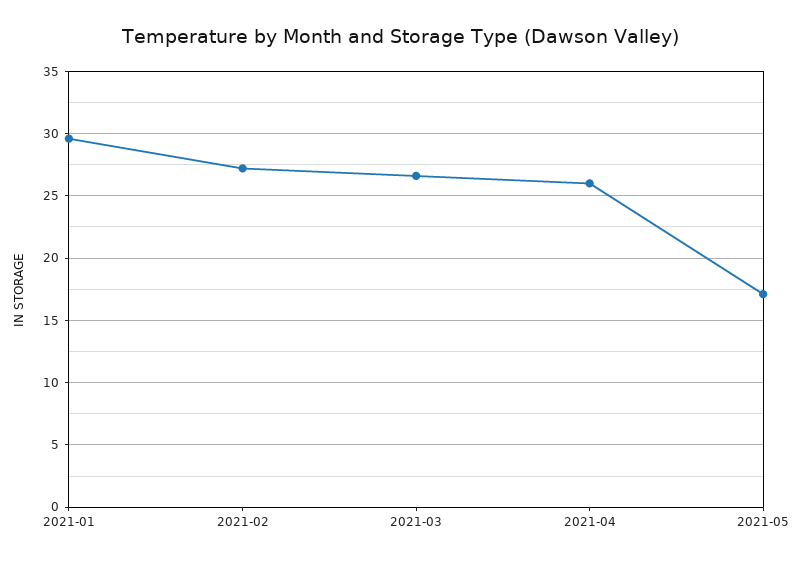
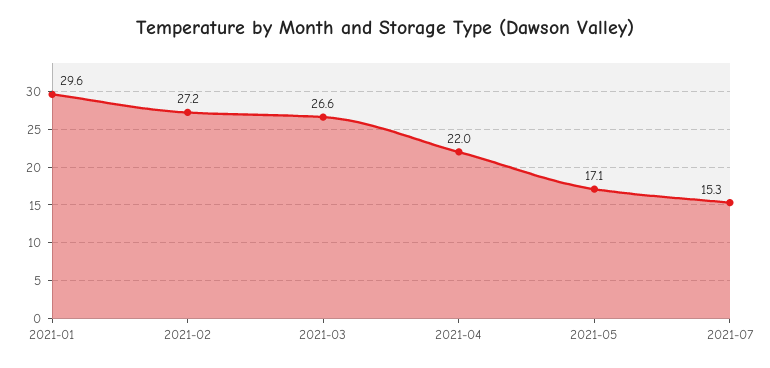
2021-04: 26 -> 22
2021-07: none -> 15.3

